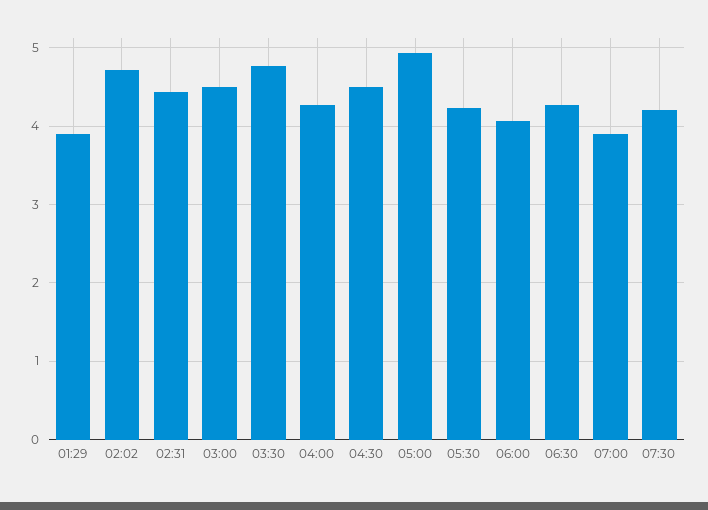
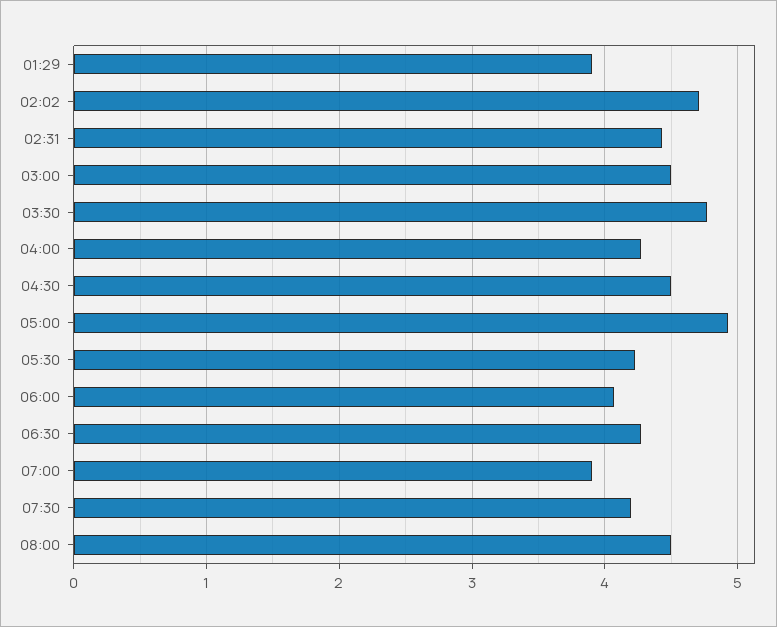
08:00: none -> 4.5

